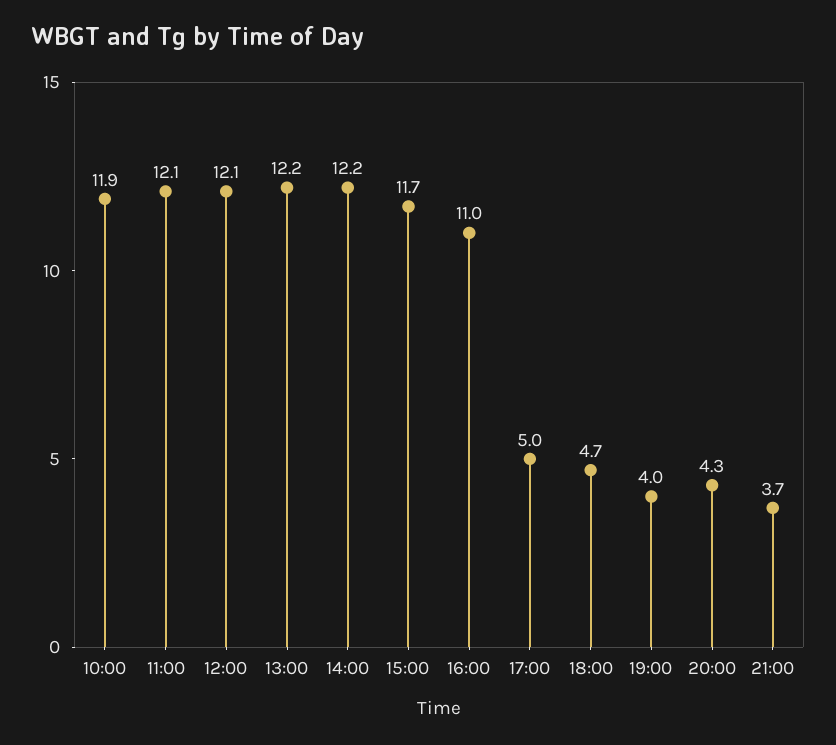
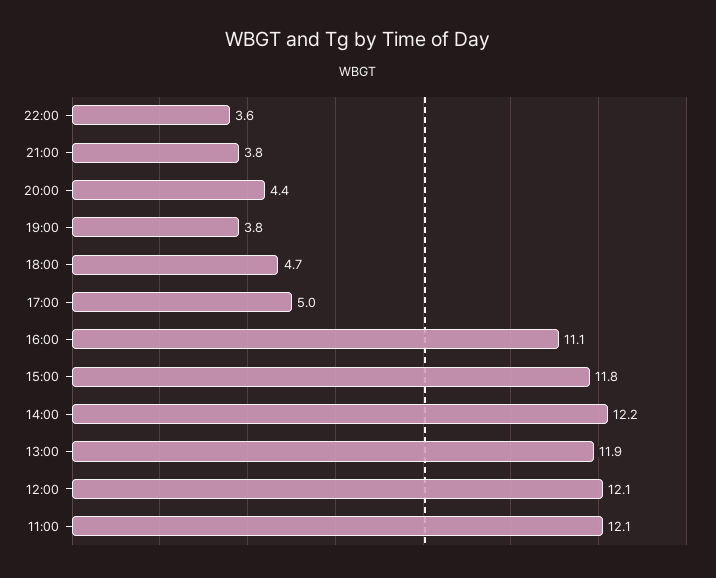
10:00: 11.9 -> none
13:00: 12.2 -> 11.9
15:00: 11.7 -> 11.8
16:00: 11 -> 11.1
19:00: 4 -> 3.8
20:00: 4.3 -> 4.4
21:00: 3.7 -> 3.8
22:00: none -> 3.6

